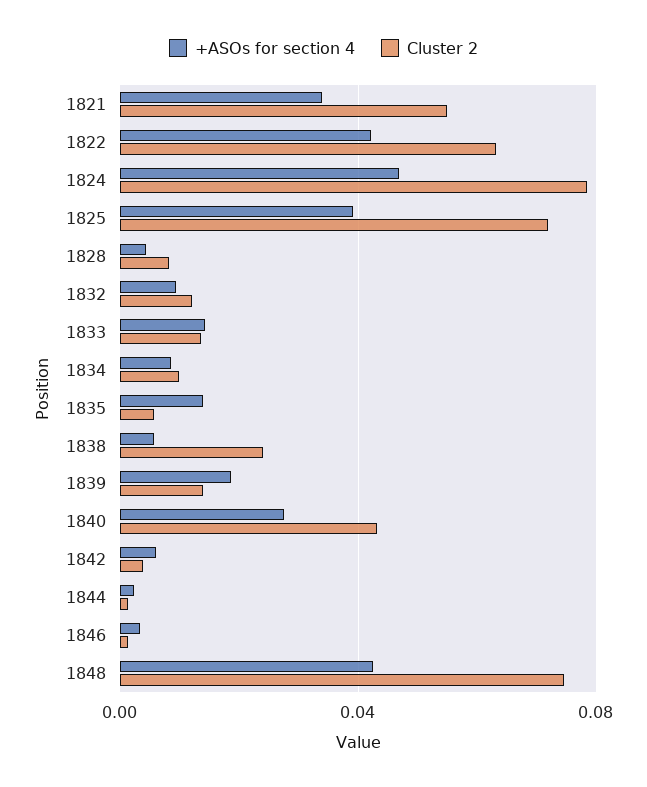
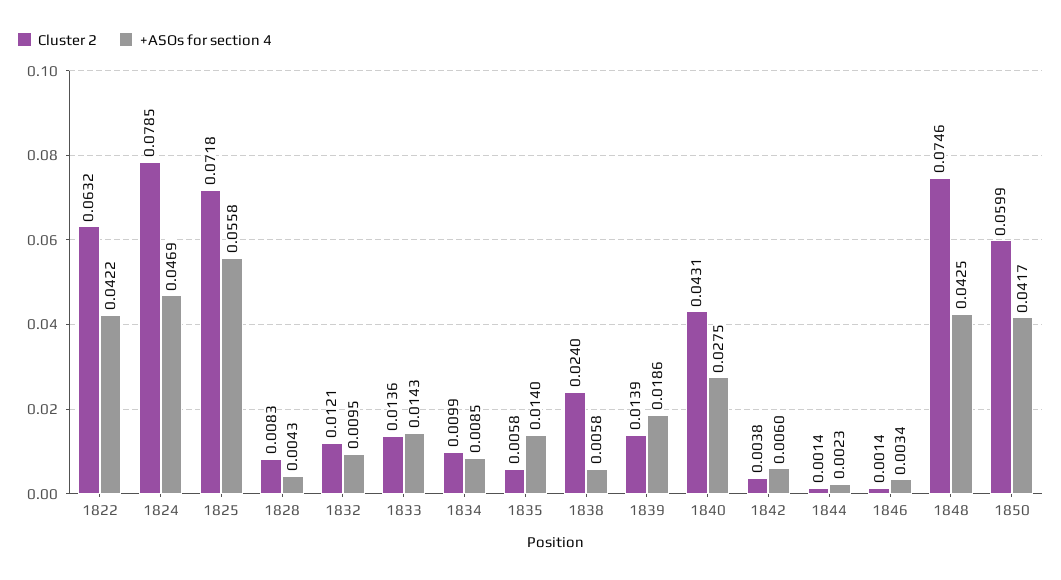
+ASOs for section 4, 1821: 0.035 -> none
Cluster 2, 1821: 0.055 -> none
+ASOs for section 4, 1825: 0.04 -> 0.0558
Cluster 2, 1850: none -> 0.0599
+ASOs for section 4, 1850: none -> 0.0417

